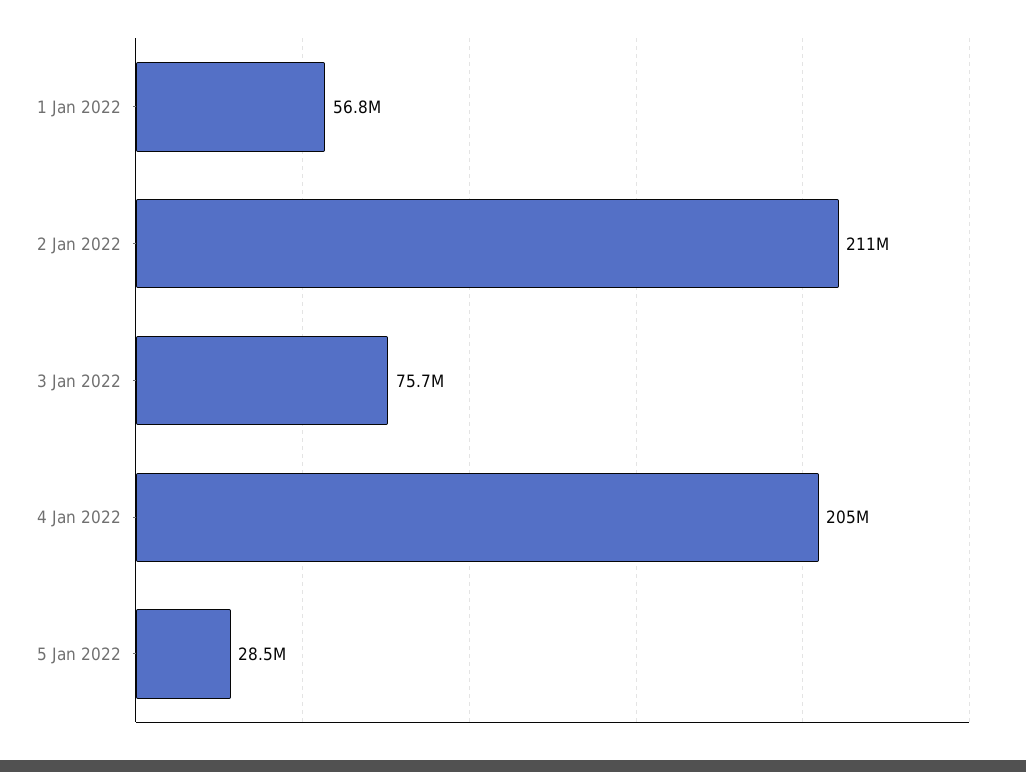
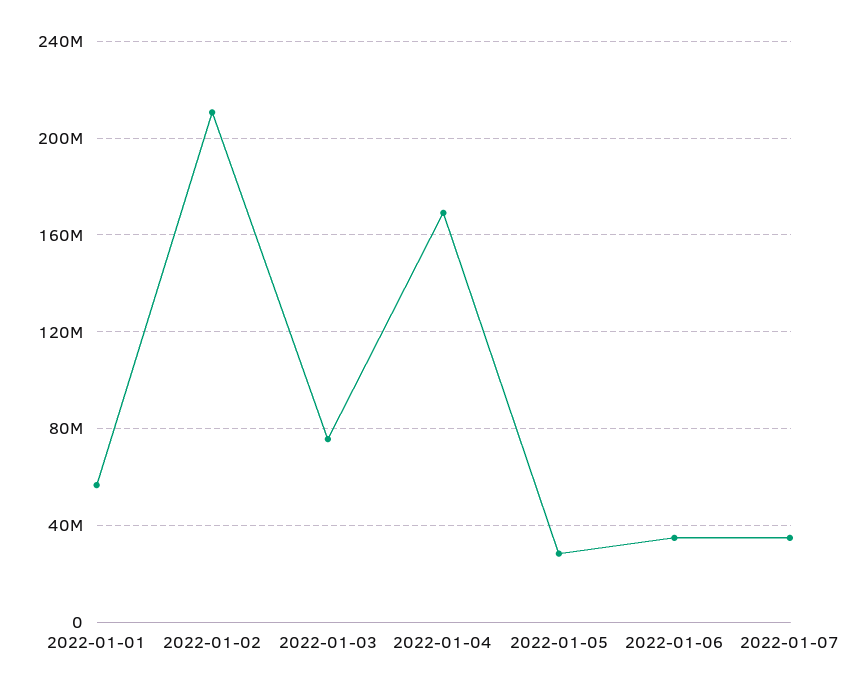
4 Jan 2022: 205000000 -> 170000000
2022-01-06: none -> 35000000
2022-01-07: none -> 35000000

